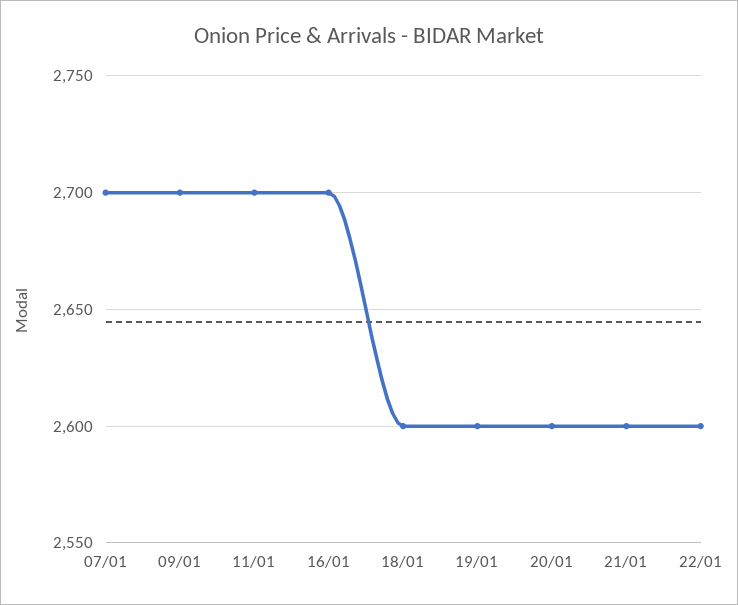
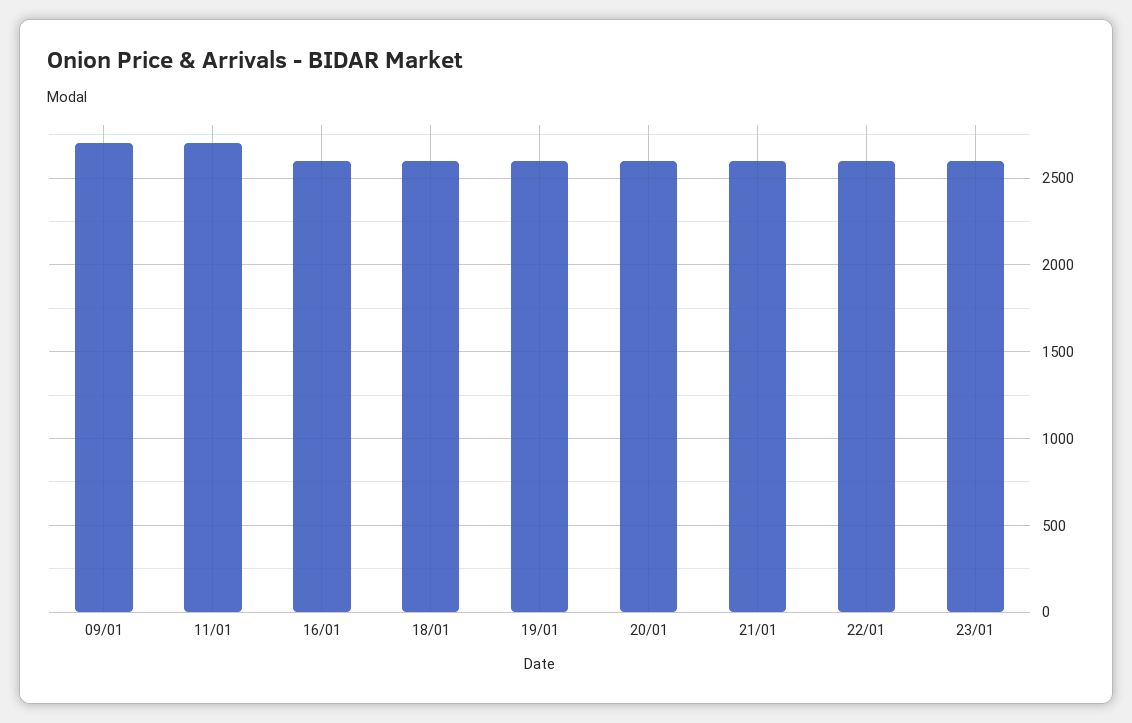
07/01: 2700 -> none
16/01: 2700 -> 2600
23/01: none -> 2600

